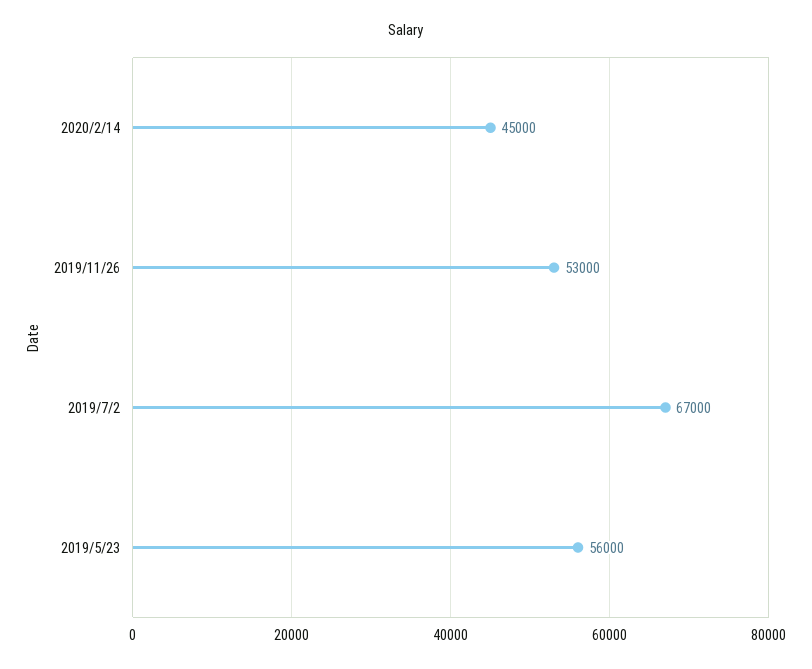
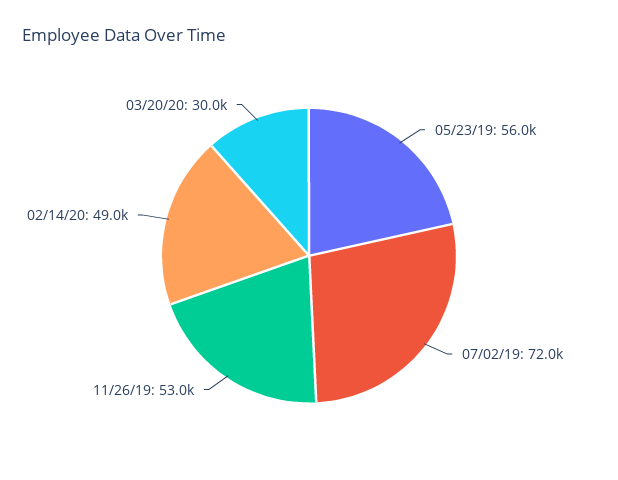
2020/2/14: 45000 -> 49000
2019/7/2: 67000 -> 72000
03/20/20: none -> 30000

